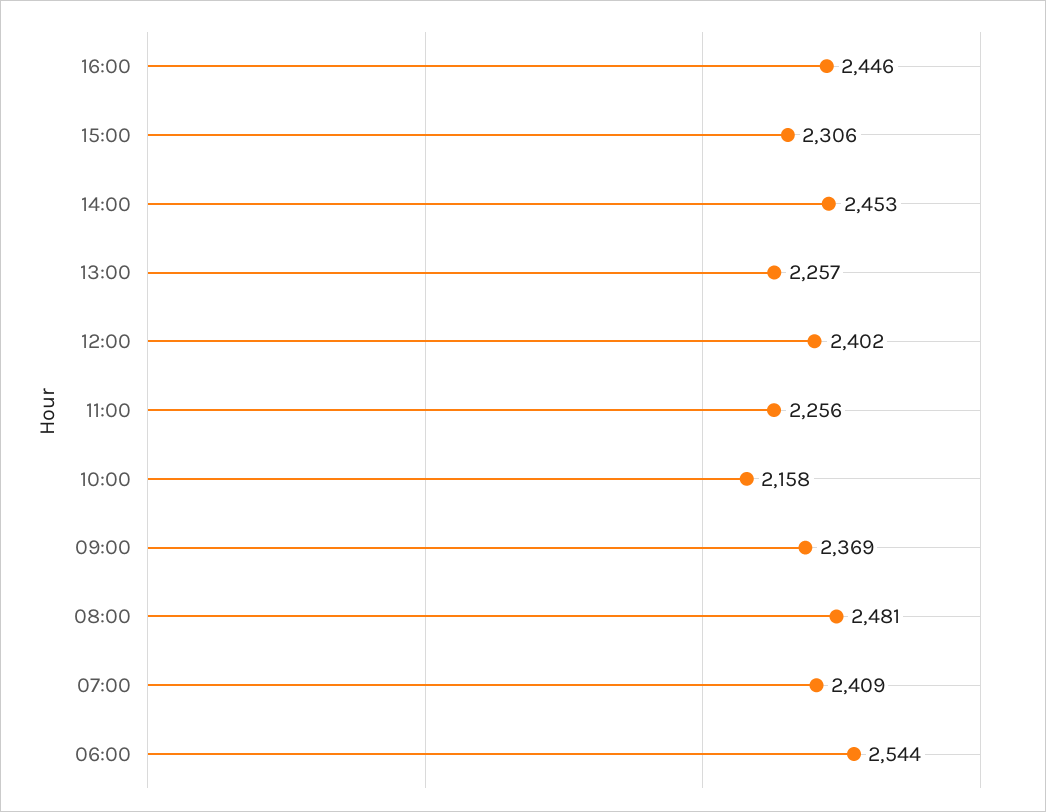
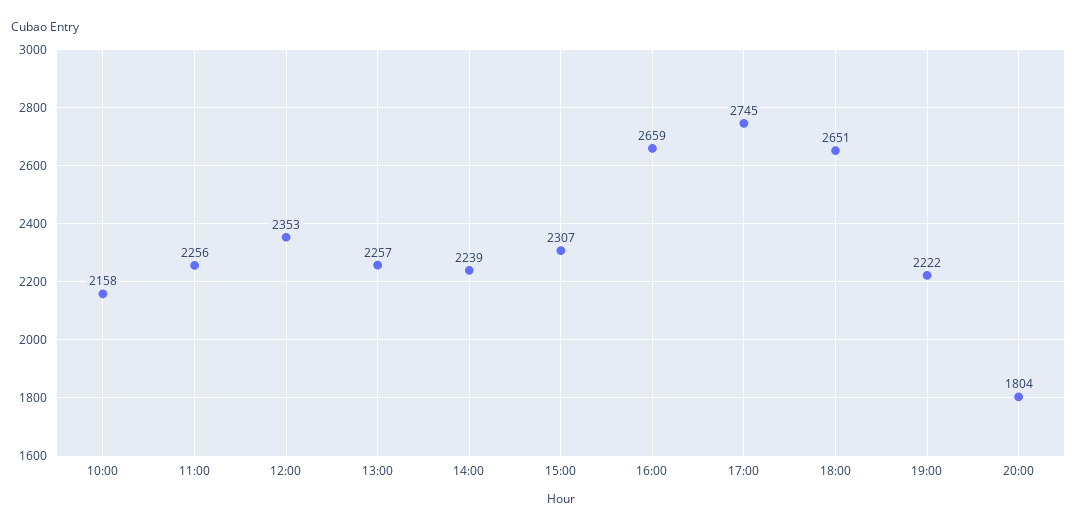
16:00: 2446 -> 2659
15:00: 2306 -> 2307
14:00: 2453 -> 2239
12:00: 2402 -> 2353
09:00: 2369 -> none
08:00: 2481 -> none
07:00: 2409 -> none
06:00: 2544 -> none
17:00: none -> 2745
18:00: none -> 2651
19:00: none -> 2222
20:00: none -> 1804

